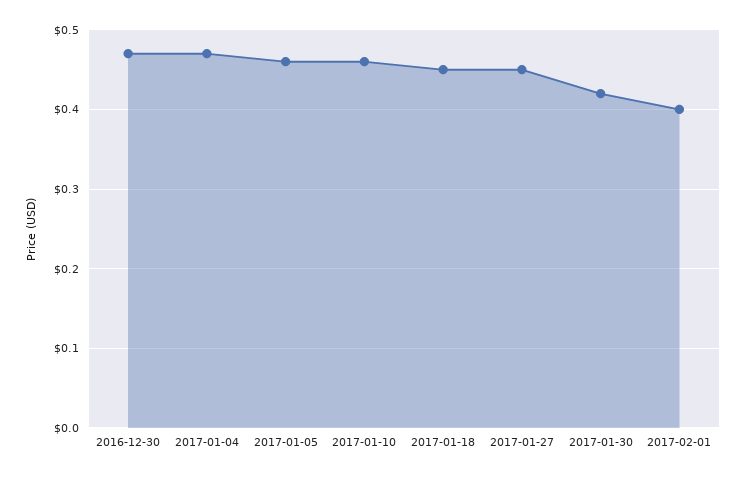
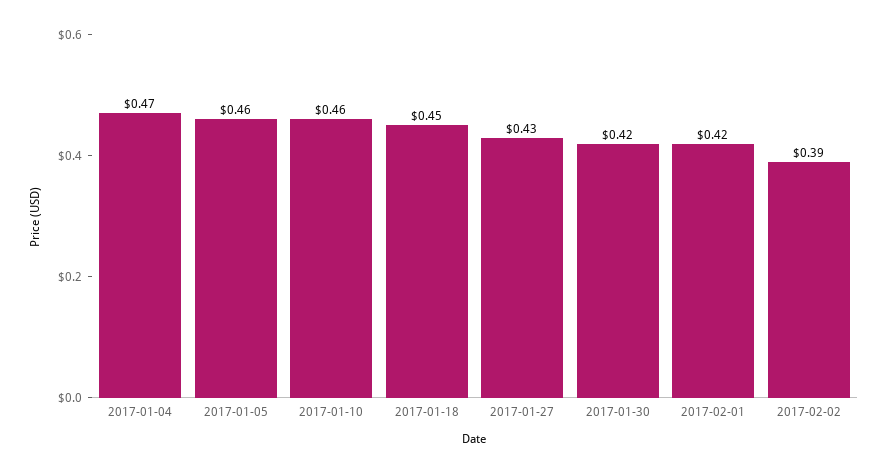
2016-12-30: 0.47 -> none
2017-01-27: 0.45 -> 0.43
2017-02-01: 0.4 -> 0.42
2017-02-02: none -> 0.39

